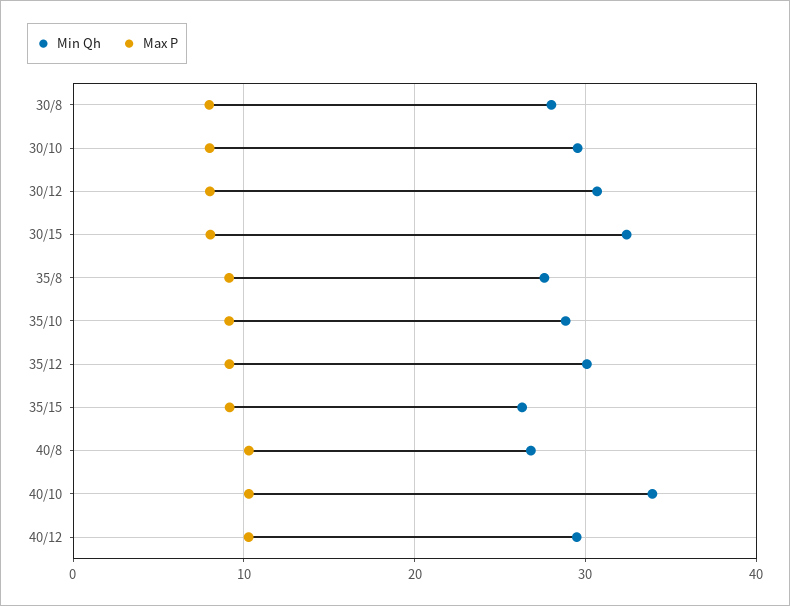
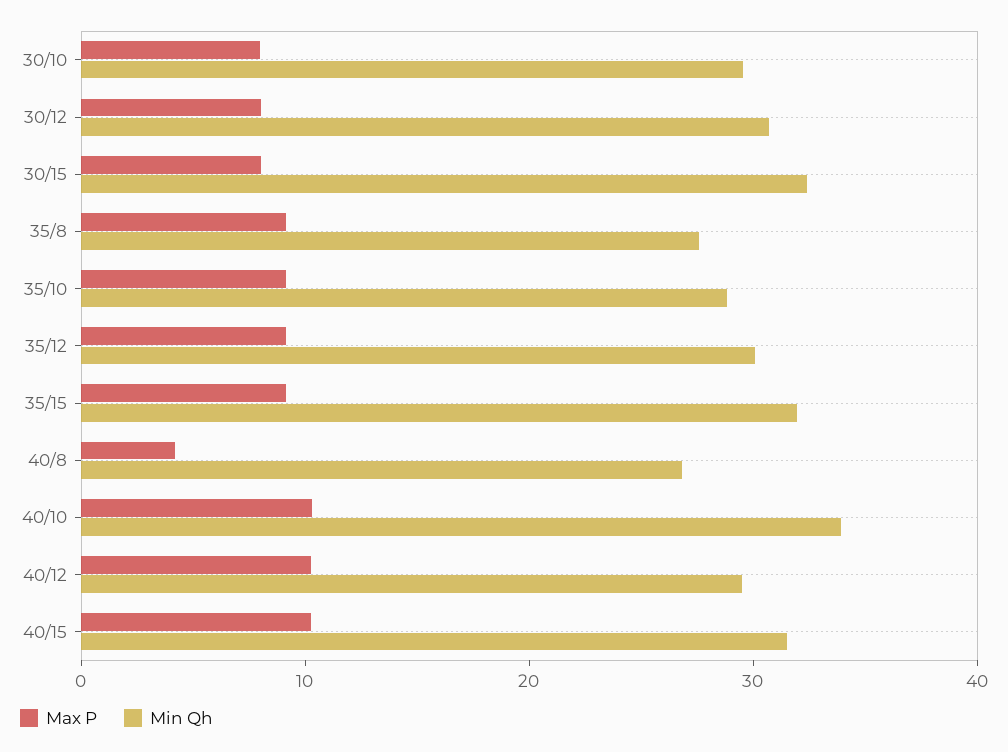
Min Qh, 30/8: 28 -> none
Max P, 30/8: 8 -> none
Min Qh, 35/15: 26 -> 32
Max P, 40/8: 10 -> 4
Max P, 40/15: none -> 10
Min Qh, 40/15: none -> 32

